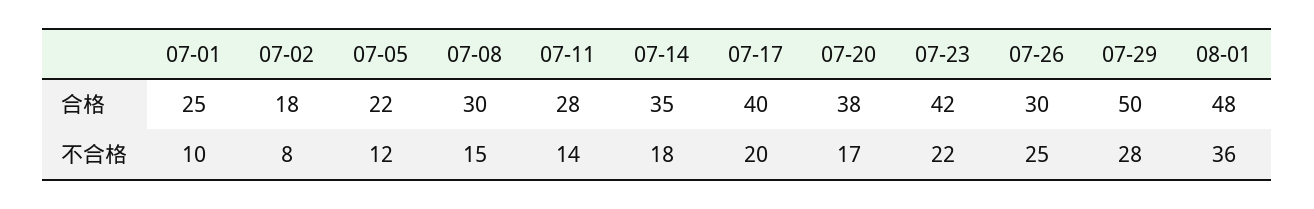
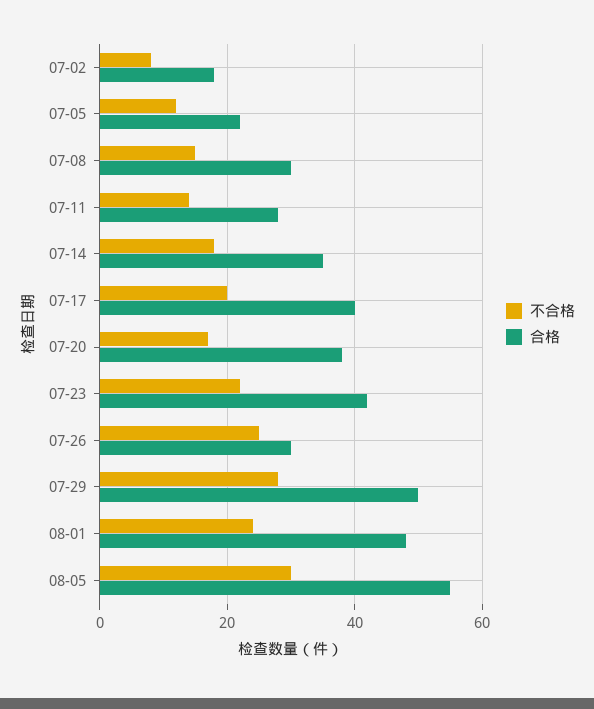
合格, 07-01: 25 -> none
不合格, 07-01: 10 -> none
不合格, 08-01: 36 -> 25
不合格, 08-05: none -> 30
合格, 08-05: none -> 55

